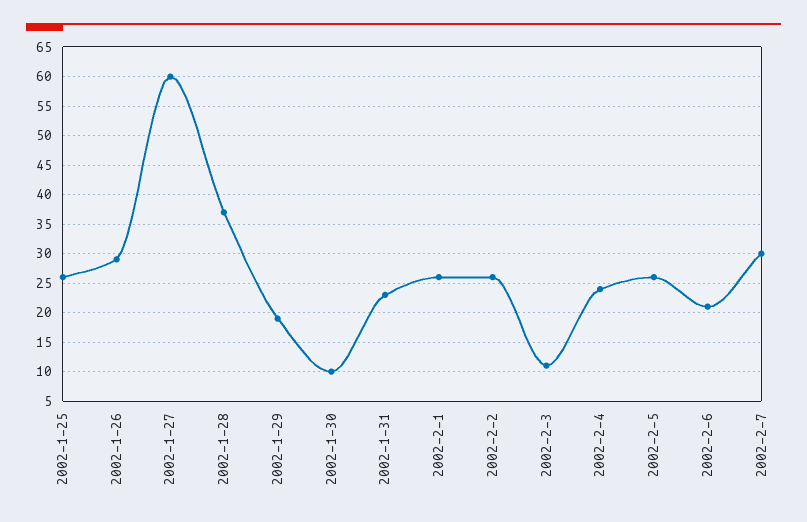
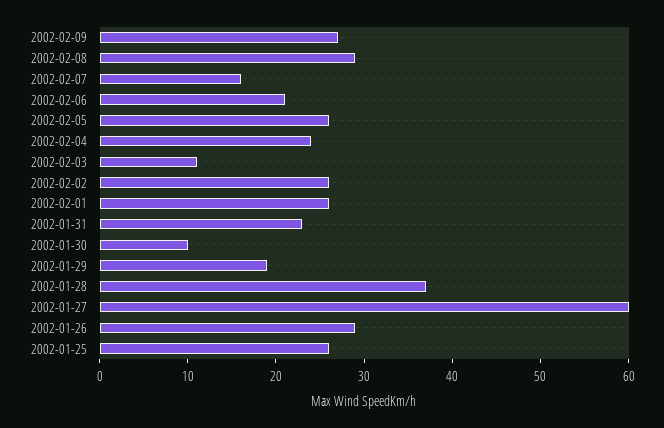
2002-2-7: 30 -> 16
2002-02-09: none -> 27
2002-02-08: none -> 29

